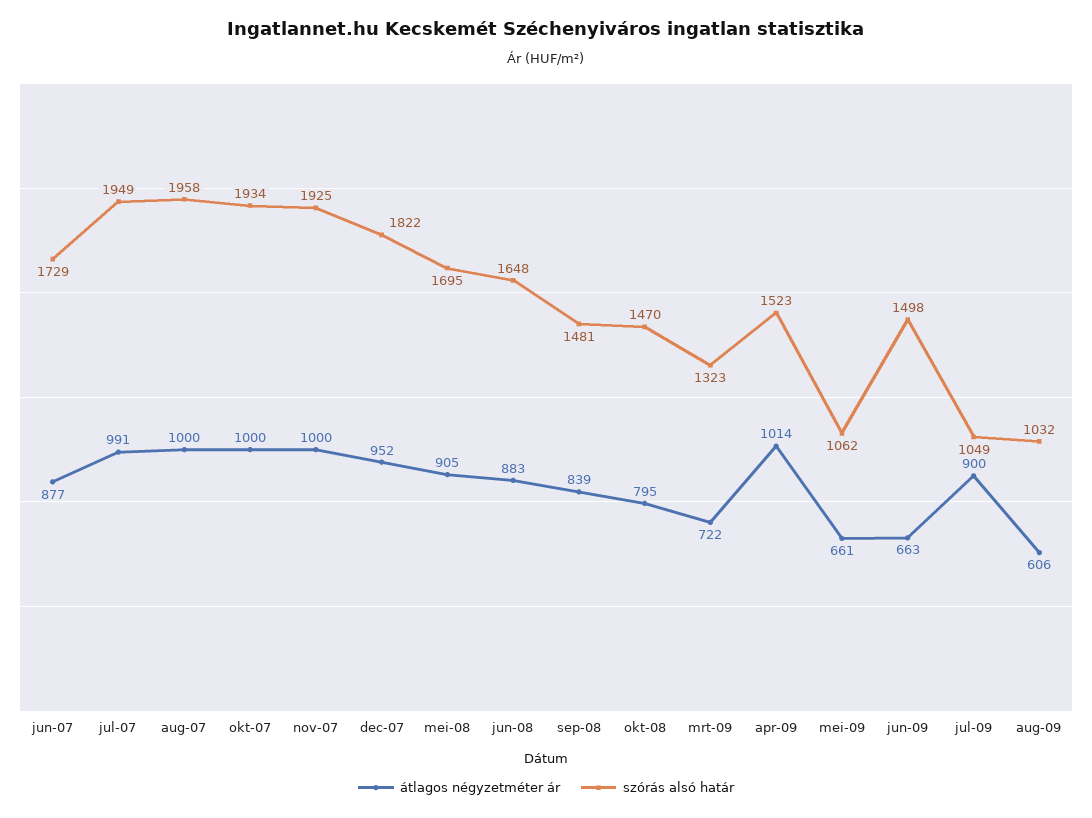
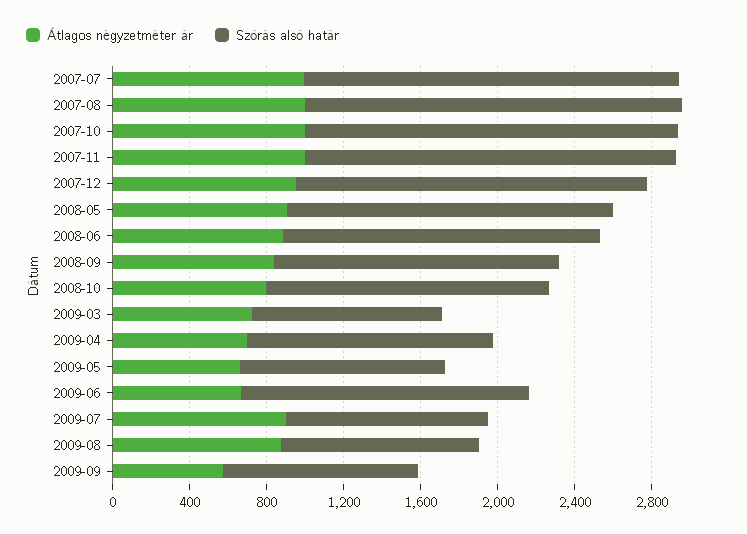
átlagos négyzetméter ár, jun-07: 877 -> none
szórás alsó határ, jun-07: 1729 -> none
szórás alsó határ, mrt-09: 1323 -> 1000
átlagos négyzetméter ár, apr-09: 1014 -> 700
szórás alsó határ, apr-09: 1523 -> 1300
átlagos négyzetméter ár, aug-09: 606 -> 900
átlagos négyzetméter ár, 2009-09: none -> 600
szórás alsó határ, 2009-09: none -> 1000

